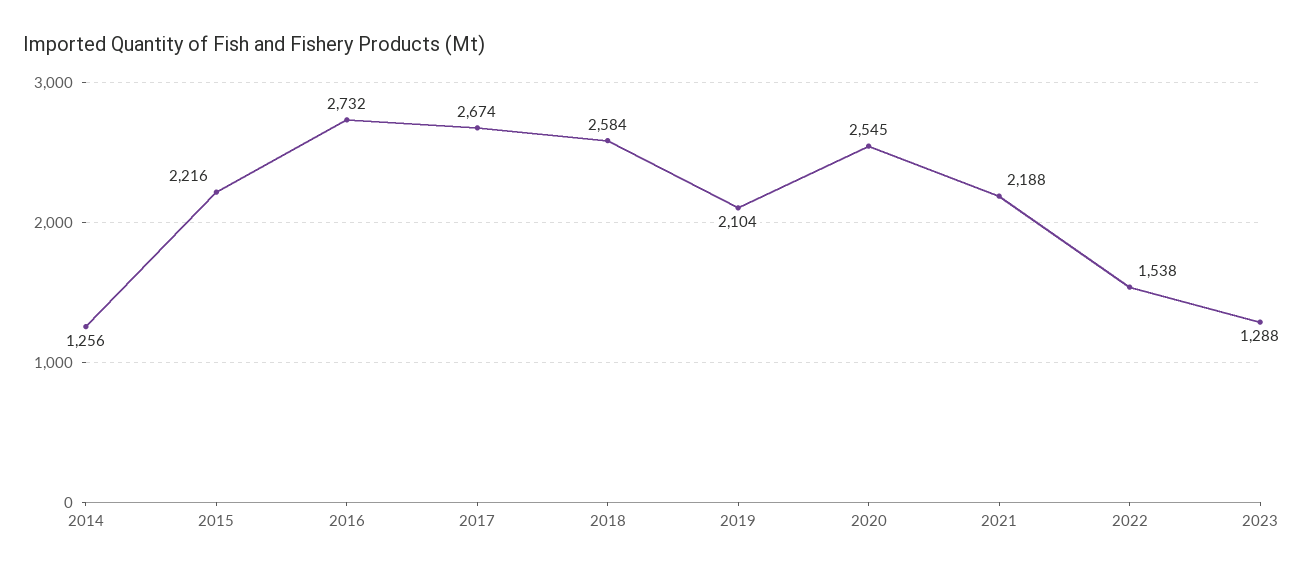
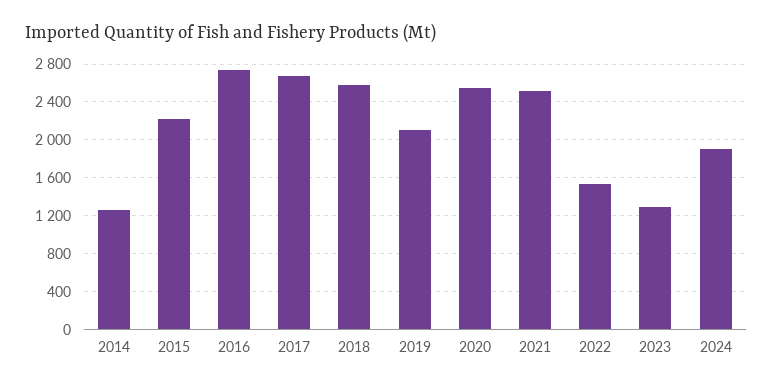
2021: 2188 -> 2500
2024: none -> 1900

